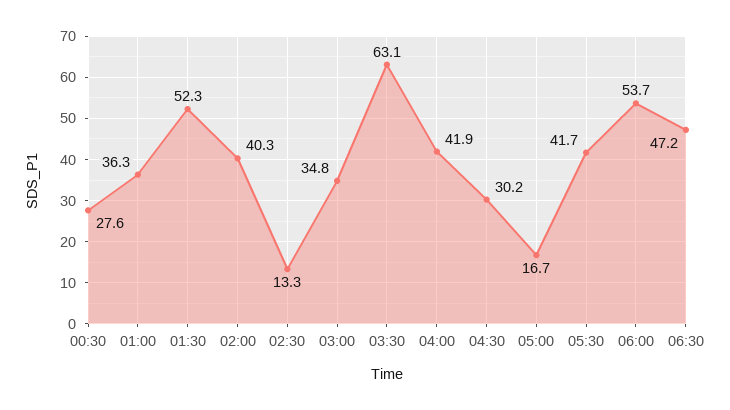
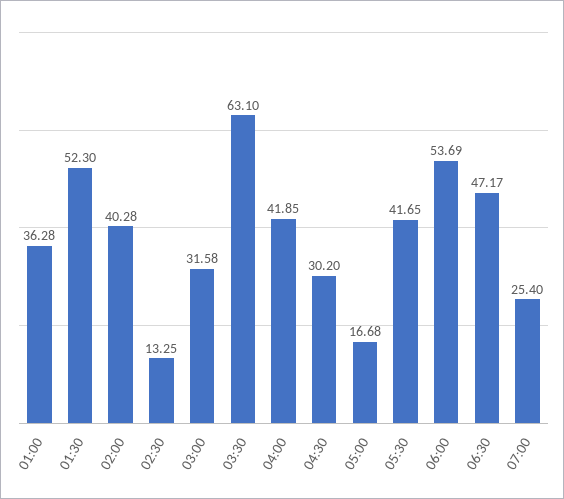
00:30: 27.6 -> none
03:00: 34.8 -> 31.58
07:00: none -> 25.4

